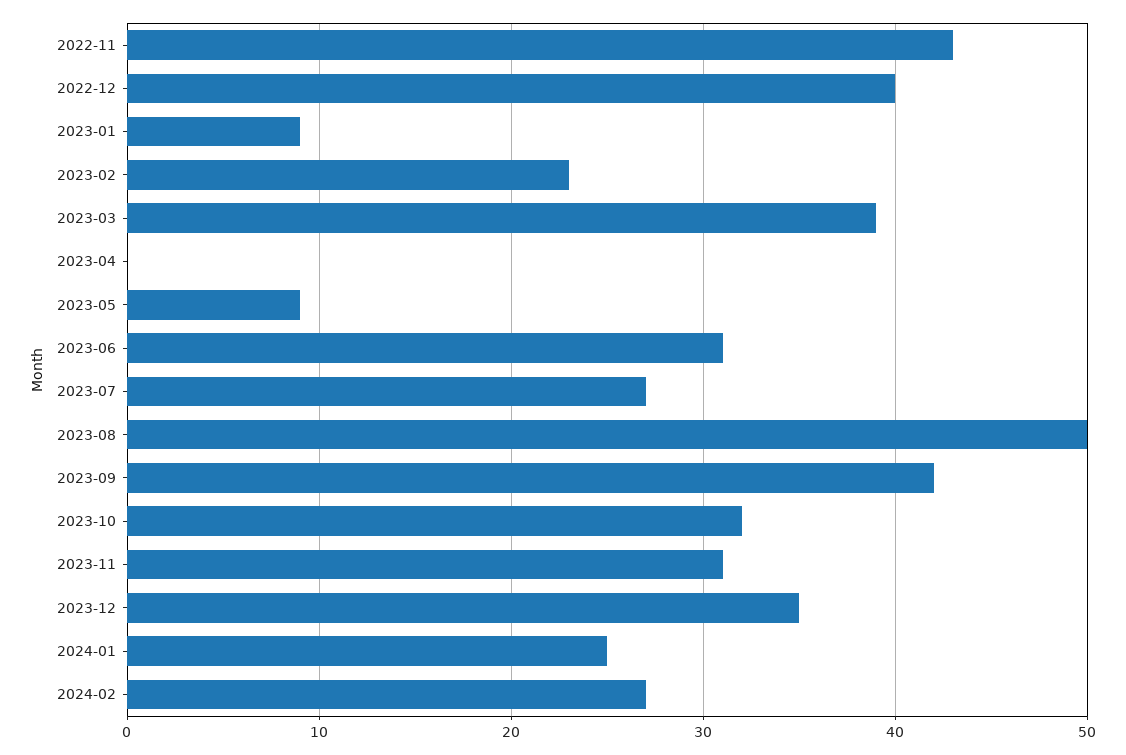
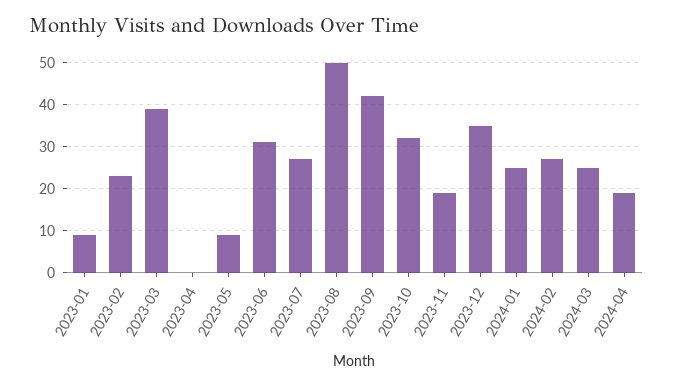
2022-11: 43 -> none
2022-12: 40 -> none
2023-11: 31 -> 20
2024-03: none -> 25
2024-04: none -> 20

